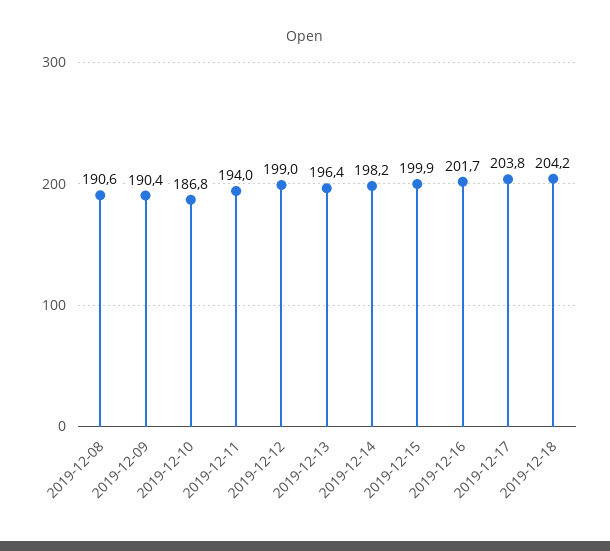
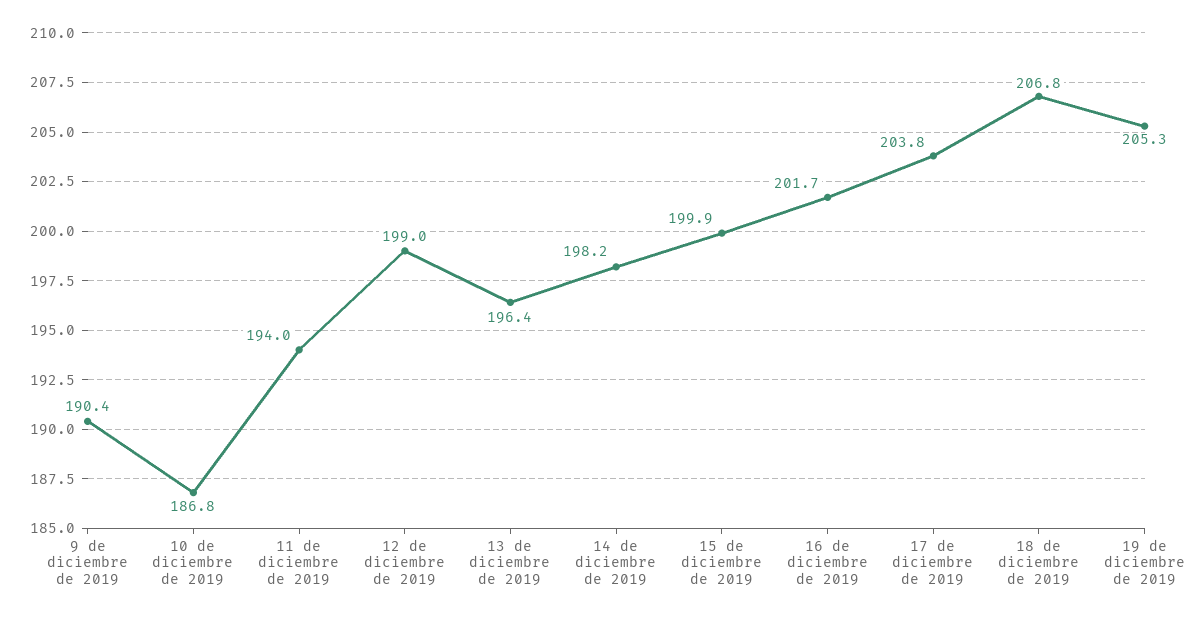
2019-12-08: 190.6 -> none
2019-12-18: 204.2 -> 206.8
19 de diciembre de 2019: none -> 205.3

